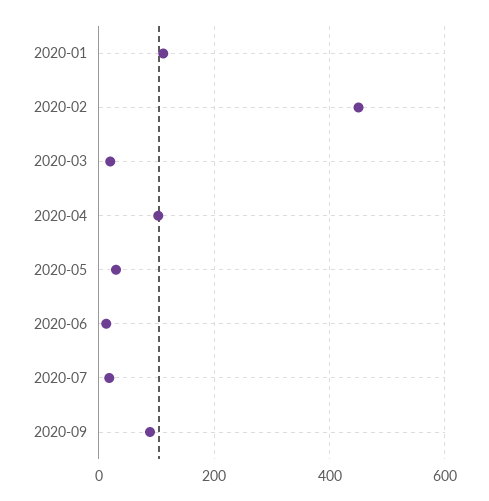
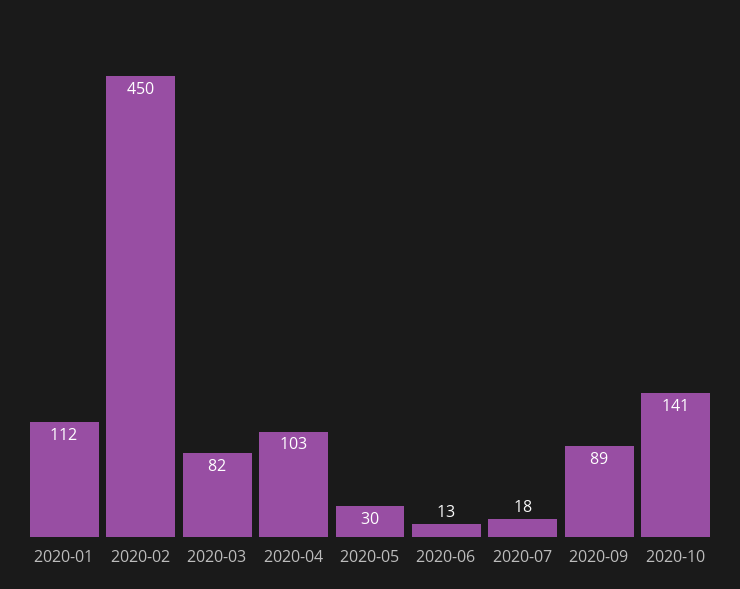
2020-03: 20 -> 82
2020-10: none -> 141

